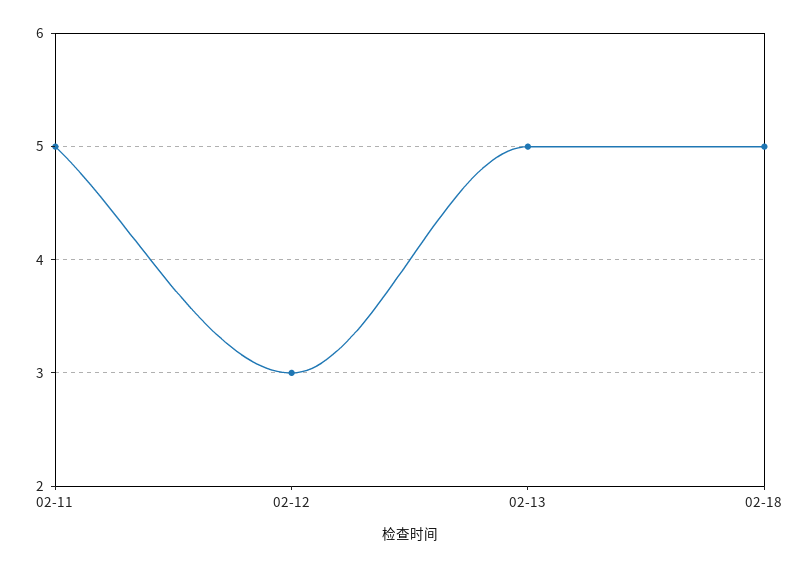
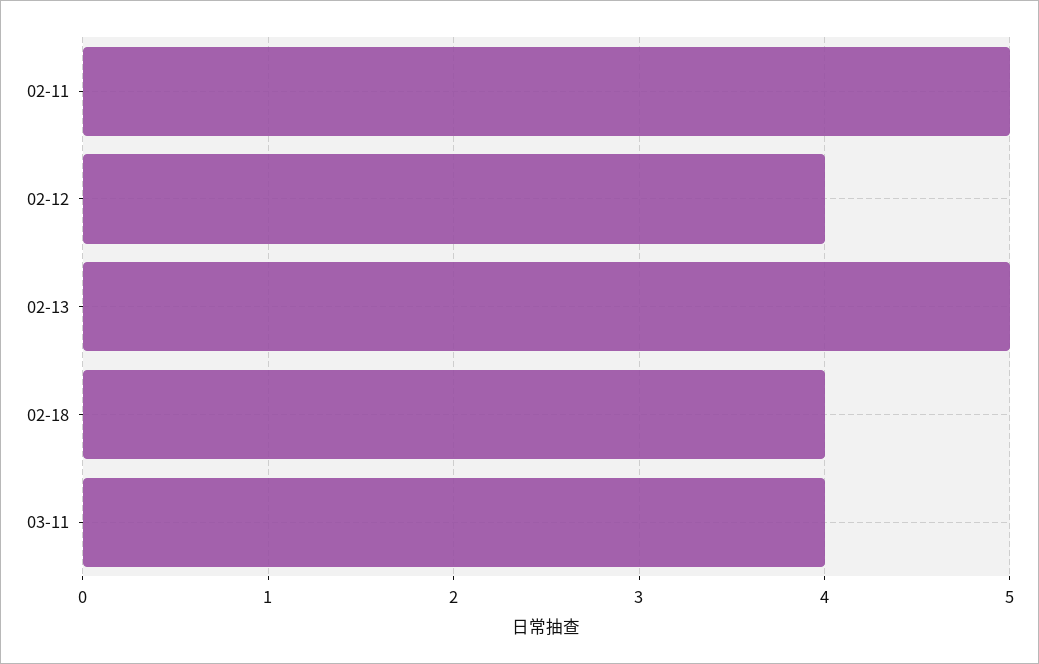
02-12: 3 -> 4
02-18: 5 -> 4
03-11: none -> 4

